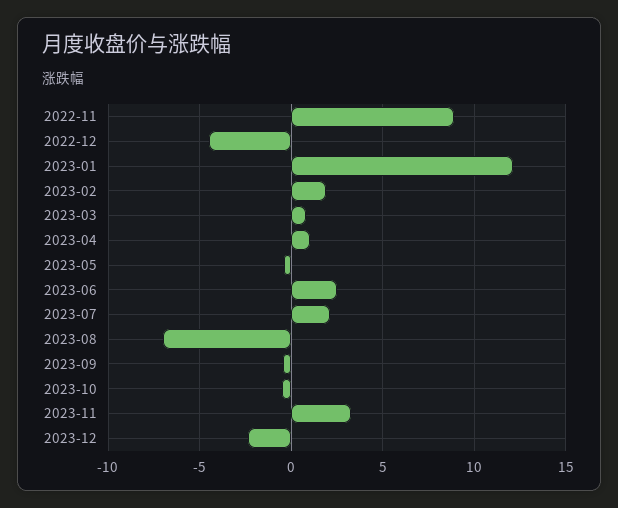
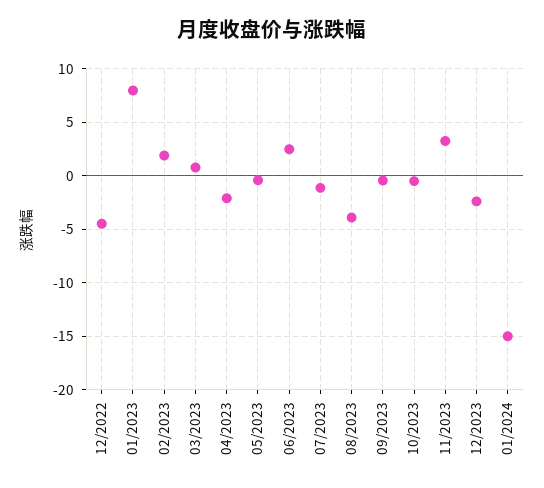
2022-11: 9 -> none
2023-01: 12 -> 8
2023-04: 1 -> -2
2023-07: 2 -> -1
2023-08: -7 -> -4
01/2024: none -> -15

